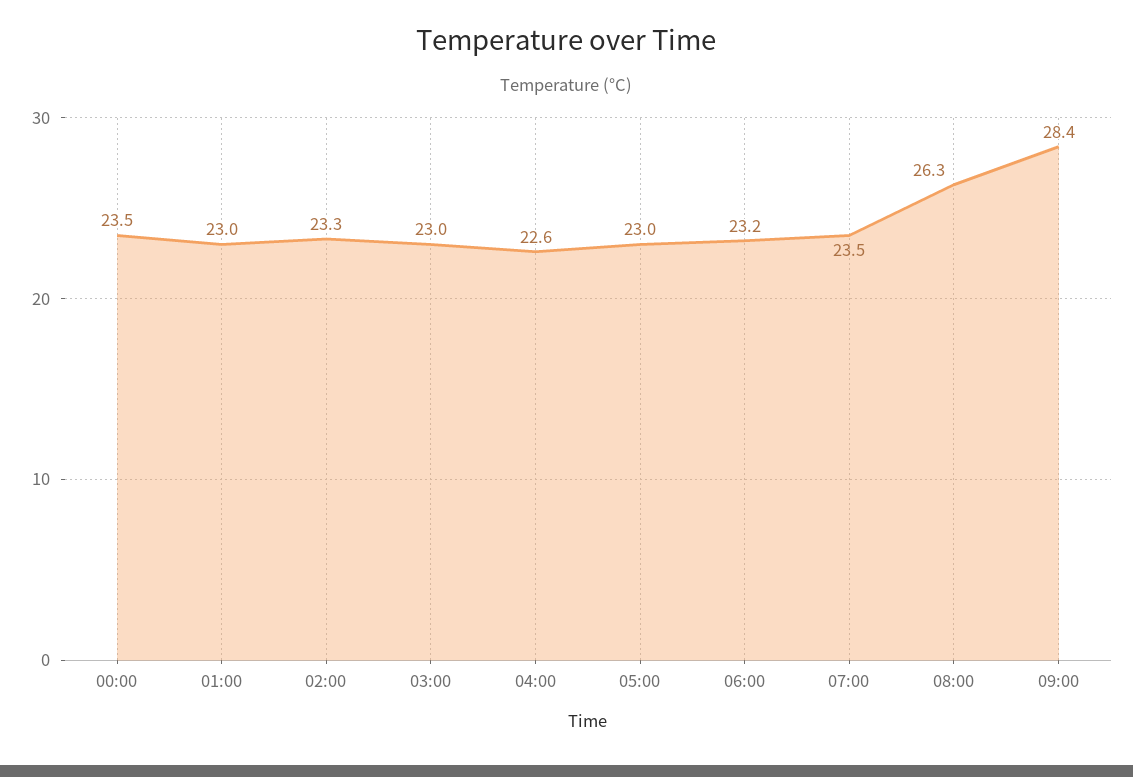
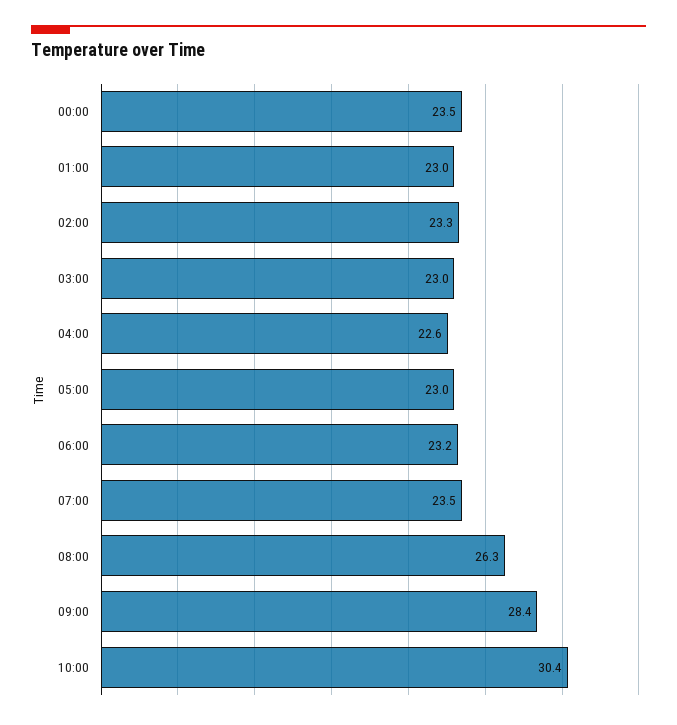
10:00: none -> 30.4

